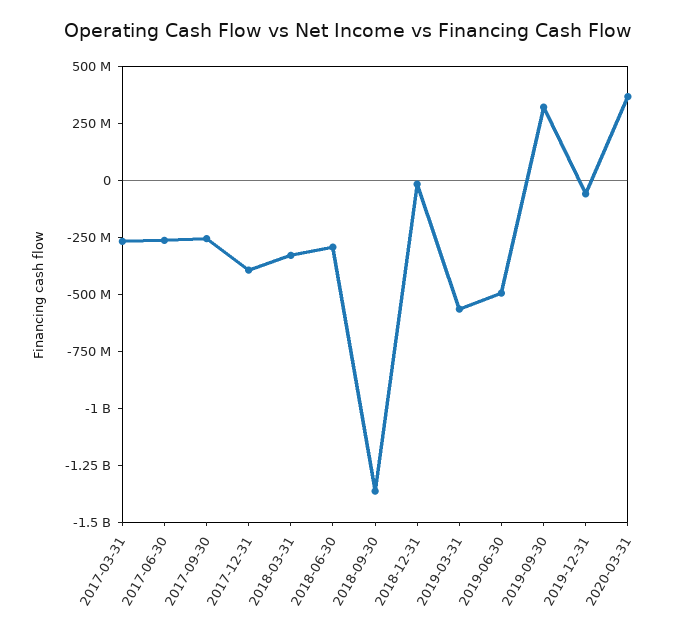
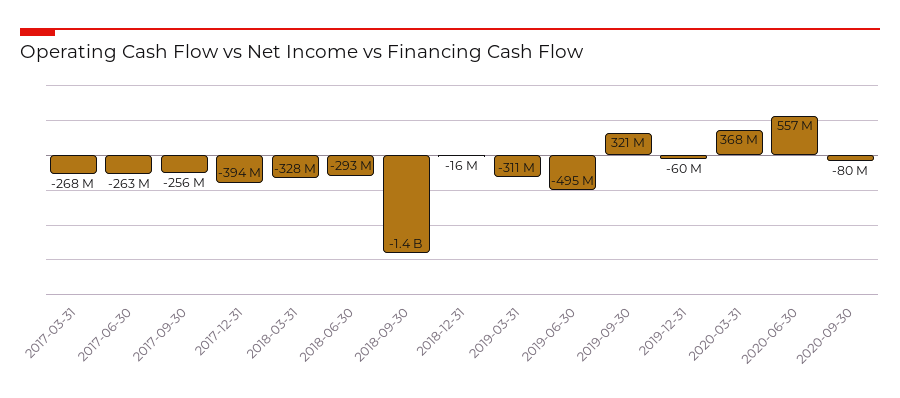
2019-03-31: -550000000 -> -311000000
2020-06-30: none -> 557000000
2020-09-30: none -> -80000000

